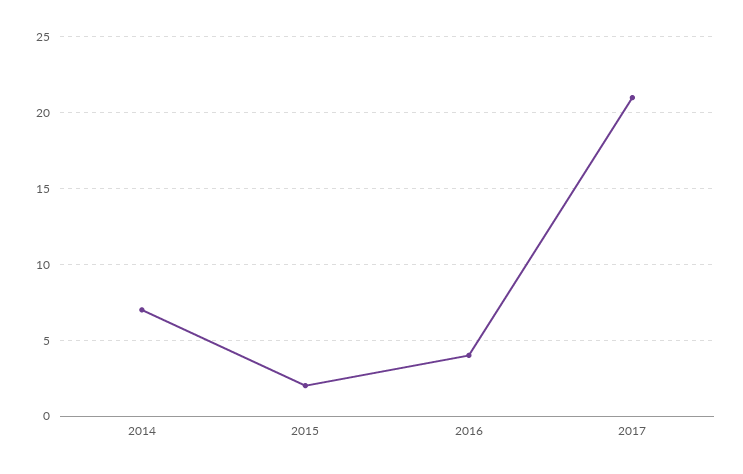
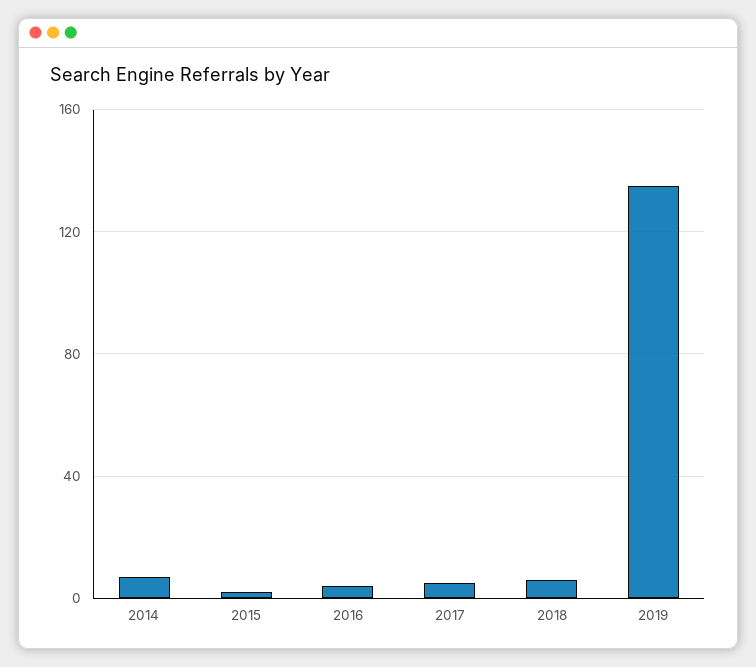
2017: 21 -> 5
2018: none -> 5
2019: none -> 135

